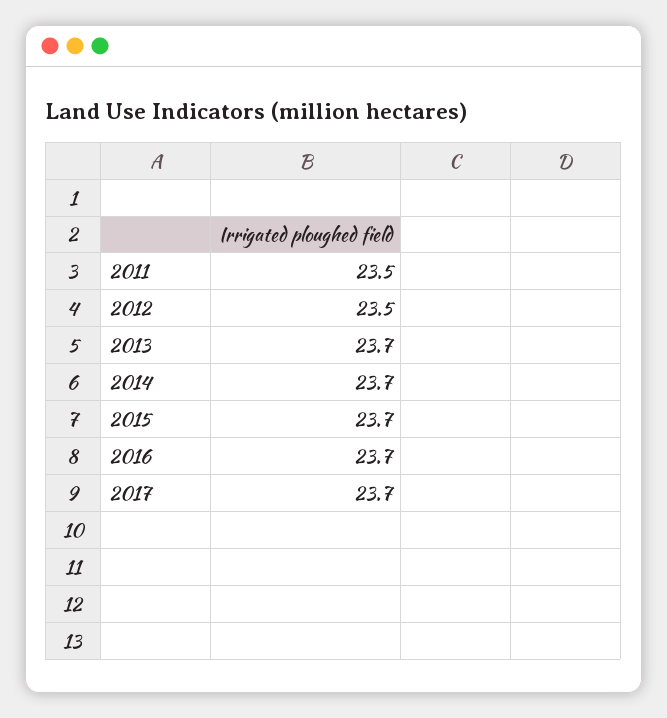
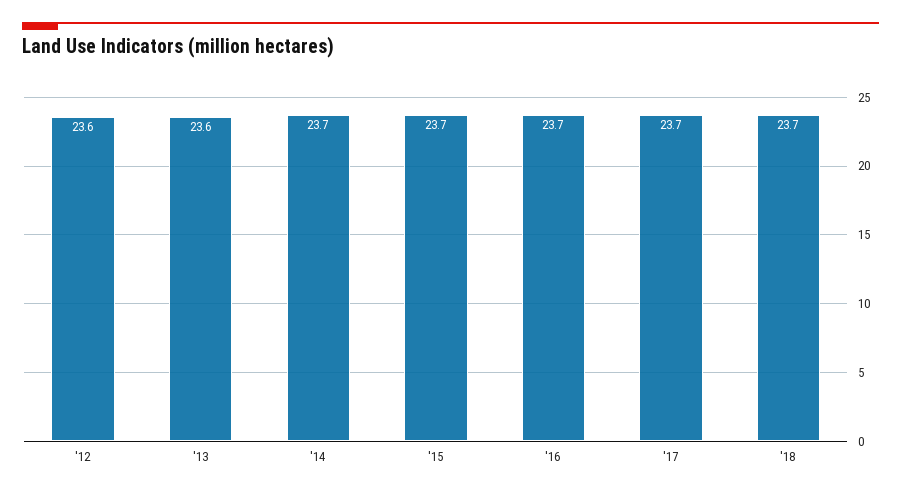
2011: 23.5 -> none
2012: 23.5 -> 23.6
2013: 23.7 -> 23.6
'18: none -> 23.7

